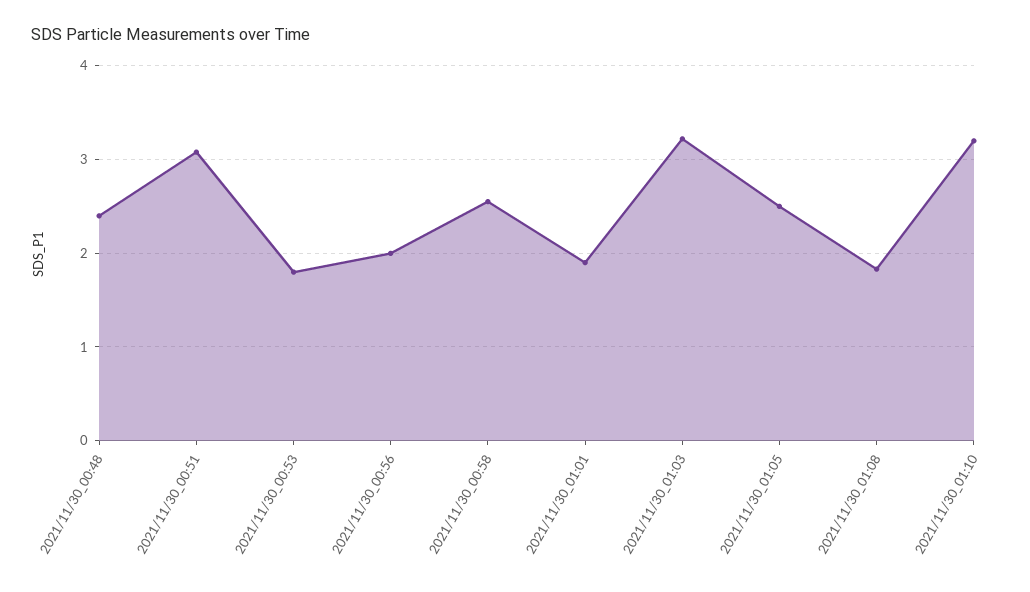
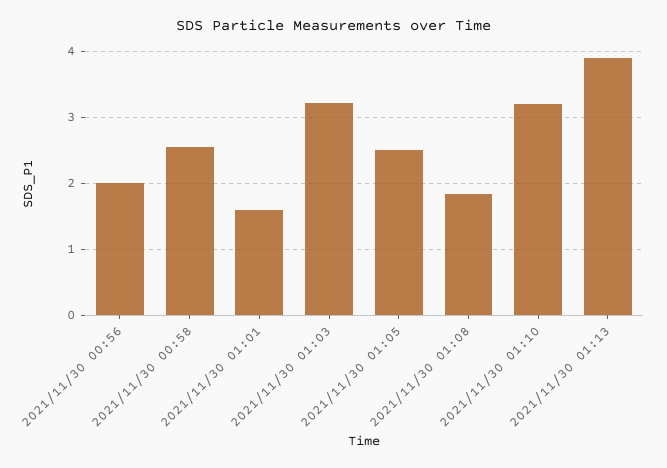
2021/11/30_00:48: 2.4 -> none
2021/11/30_00:51: 3.1 -> none
2021/11/30_00:53: 1.8 -> none
2021/11/30_01:01: 1.9 -> 1.6
2021/11/30 01:13: none -> 3.9

